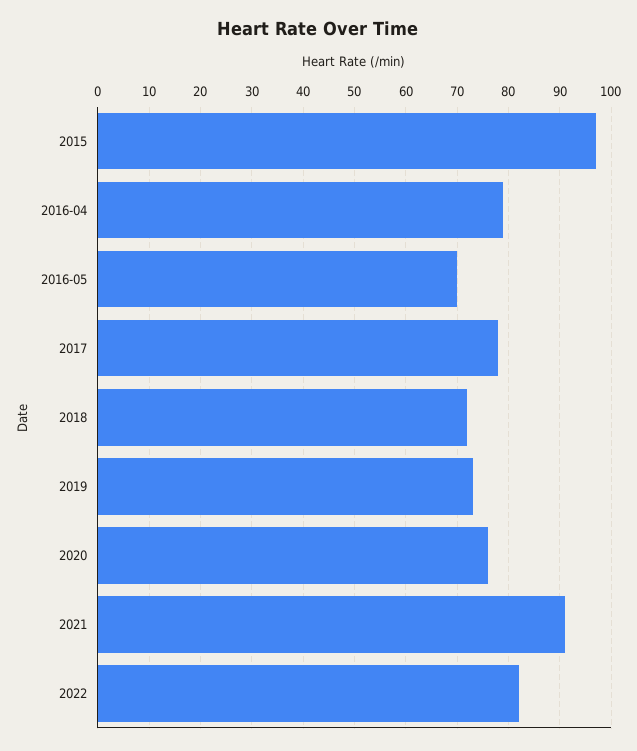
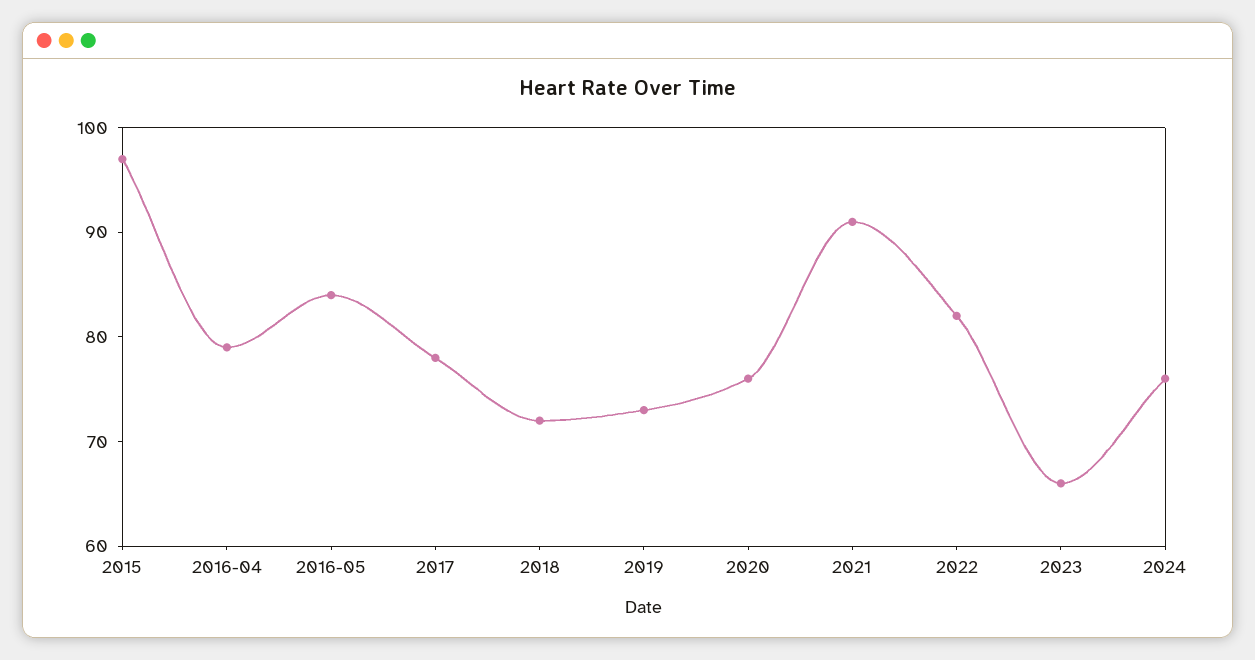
2016-05: 70 -> 84
2023: none -> 66
2024: none -> 76

